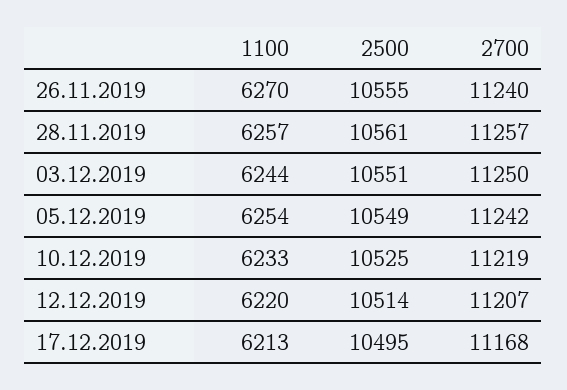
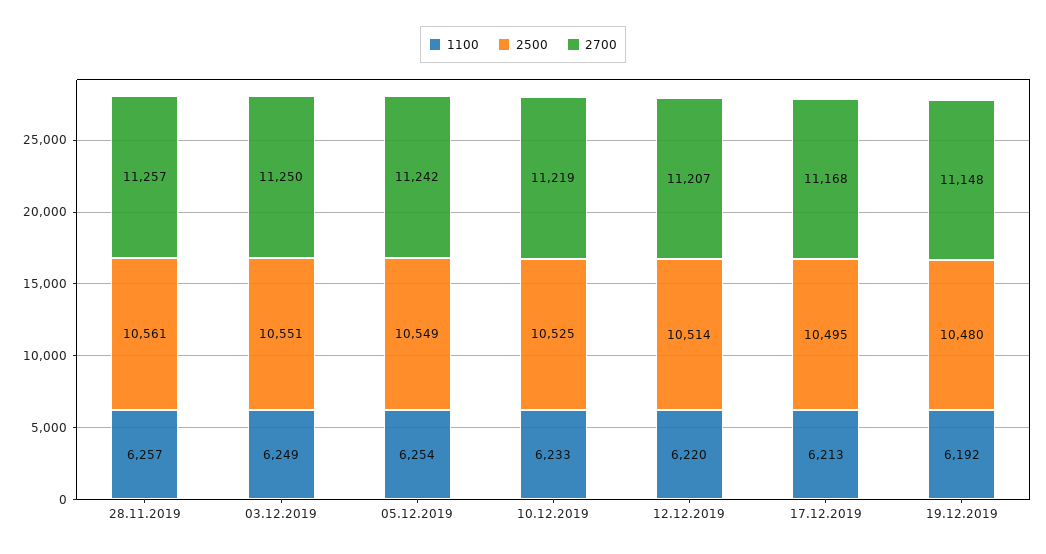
1100, 26.11.2019: 6270 -> none
2500, 26.11.2019: 10555 -> none
2700, 26.11.2019: 11240 -> none
1100, 03.12.2019: 6244 -> 6249
1100, 19.12.2019: none -> 6192
2500, 19.12.2019: none -> 10480
2700, 19.12.2019: none -> 11148

